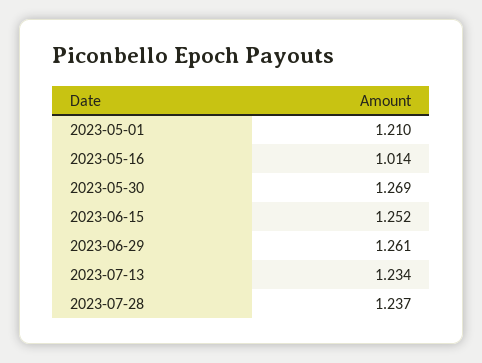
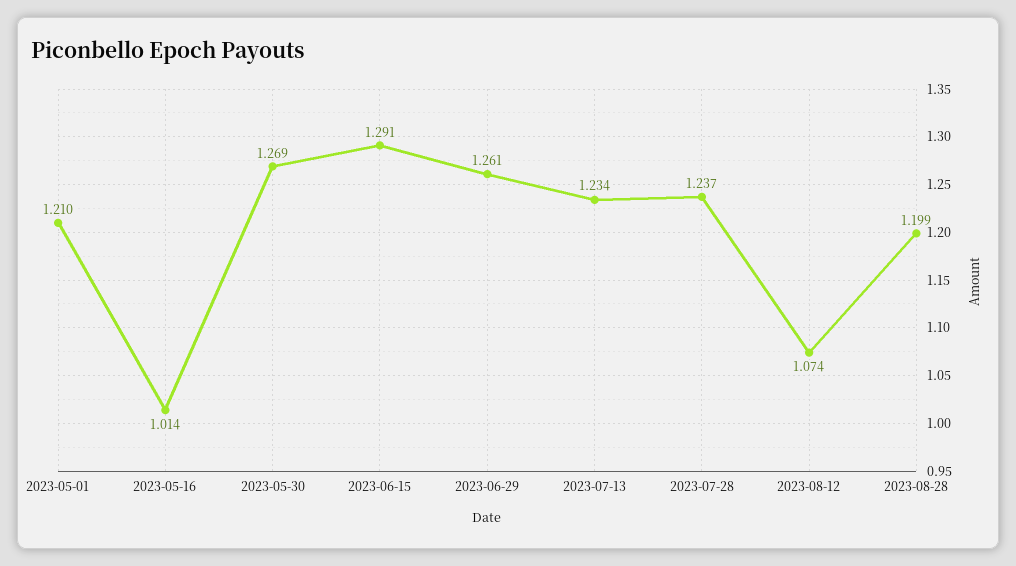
2023-06-15: 1.252 -> 1.291
2023-08-12: none -> 1.074
2023-08-28: none -> 1.199

